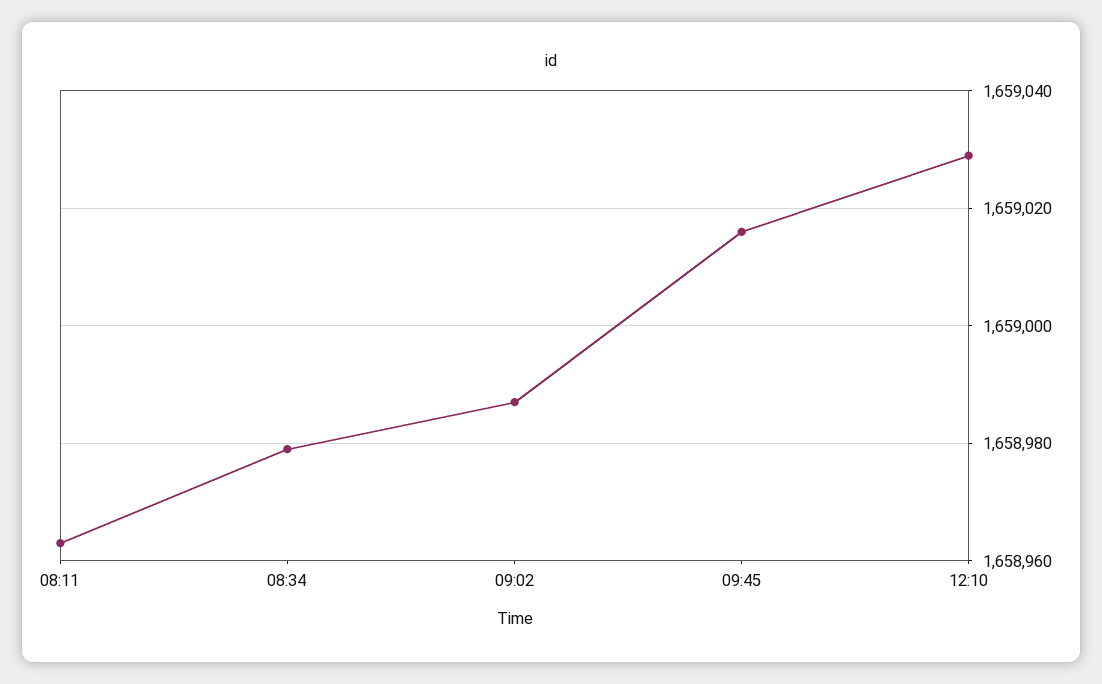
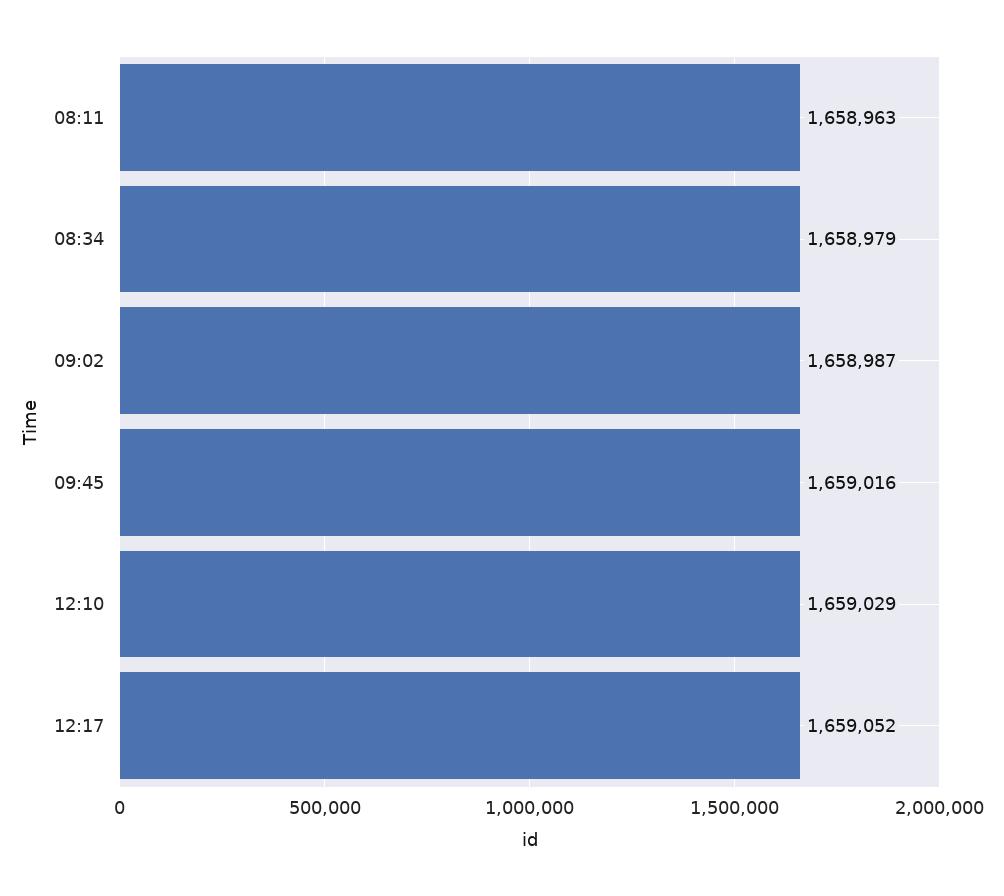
12:17: none -> 1659052

